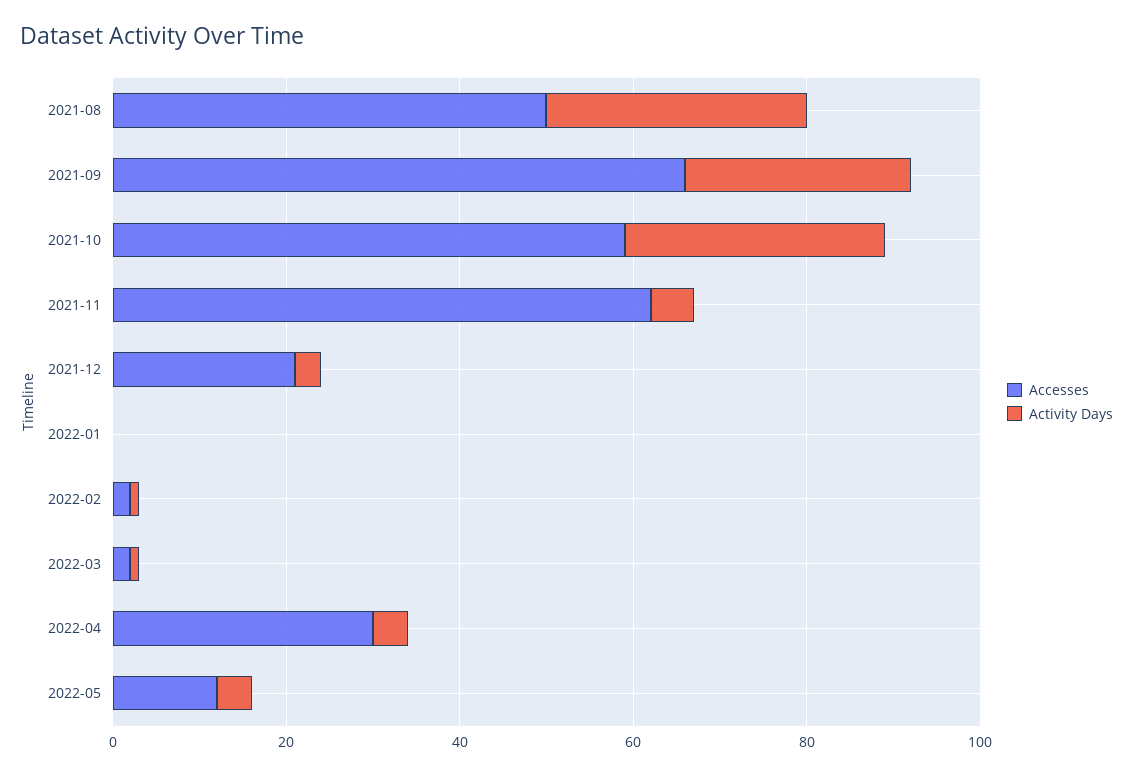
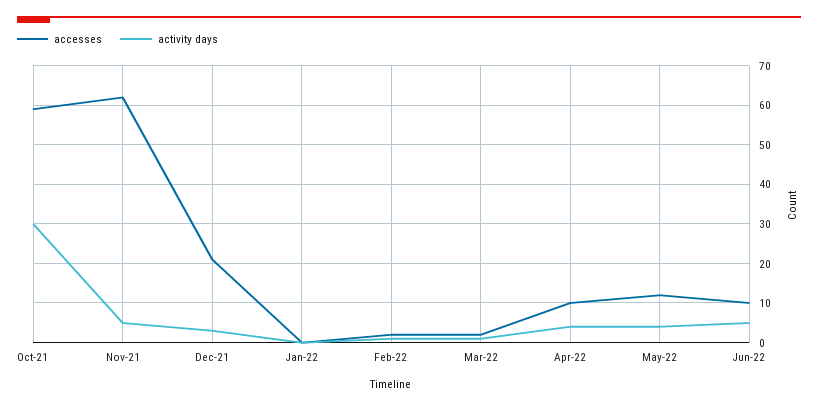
Accesses, 2021-08: 50 -> none
Activity Days, 2021-08: 30 -> none
Accesses, 2021-09: 65 -> none
Activity Days, 2021-09: 25 -> none
Accesses, 2022-04: 30 -> 10
Accesses, Jun-22: none -> 10
Activity Days, Jun-22: none -> 5

